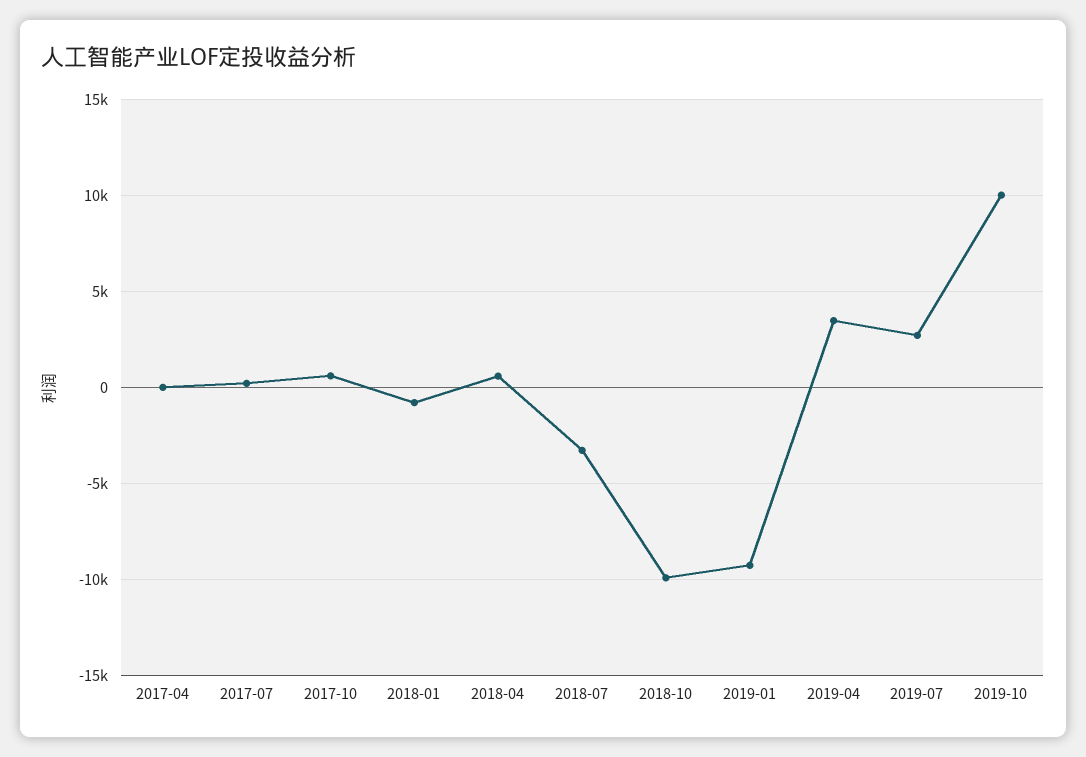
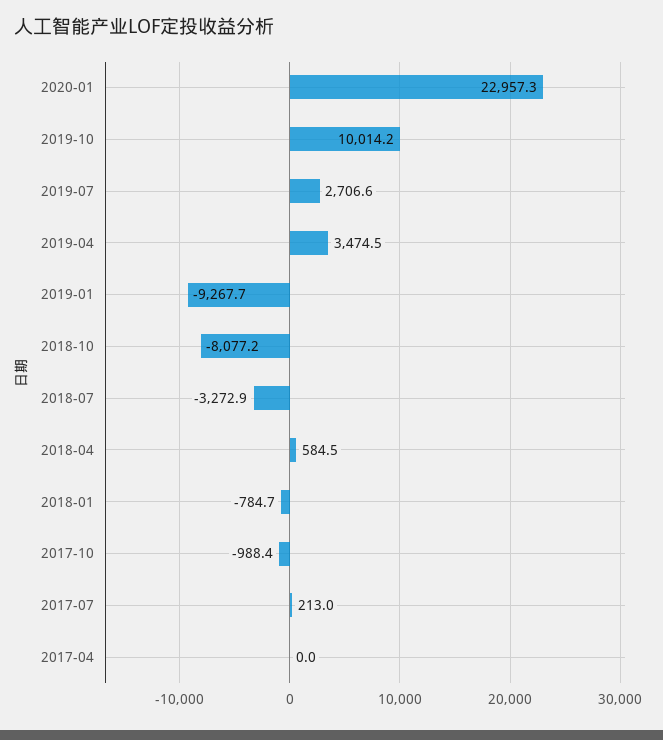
2017-10: 500 -> -988.4
2018-10: -10000 -> -8077.2
2020-01: none -> 22957.3

